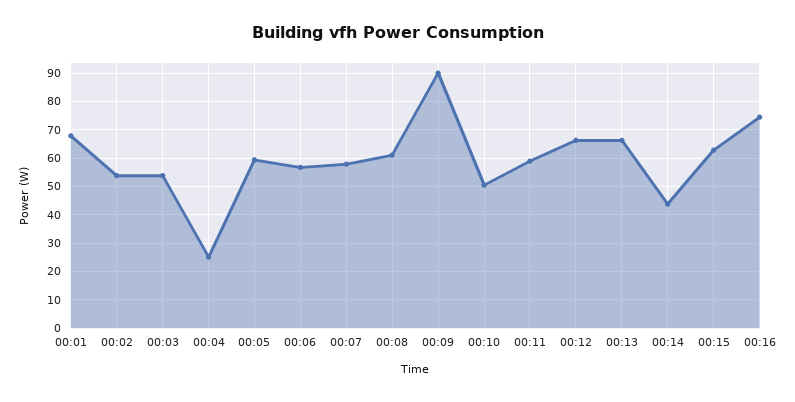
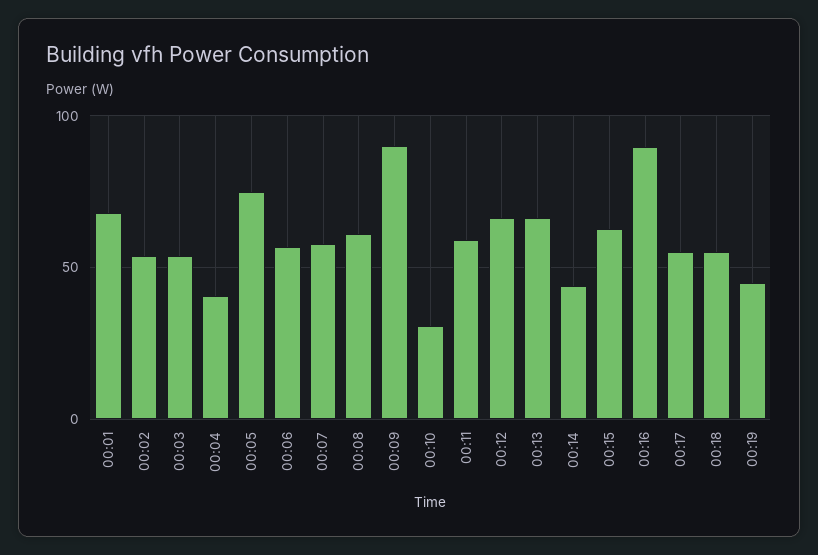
00:04: 25 -> 40
00:05: 60 -> 75
00:10: 50 -> 30
00:16: 75 -> 90
00:17: none -> 55
00:18: none -> 55
00:19: none -> 45

